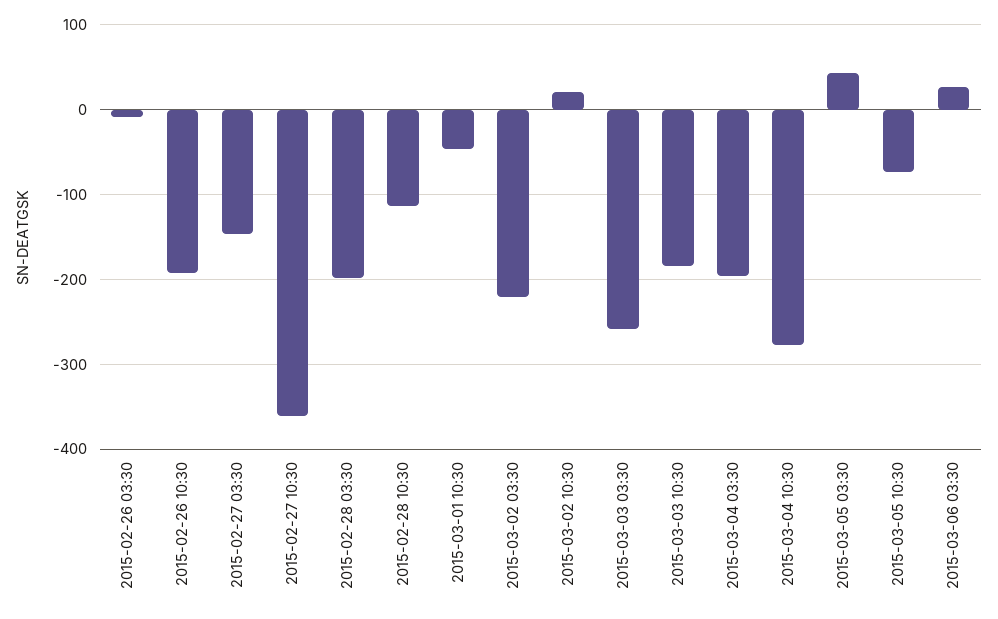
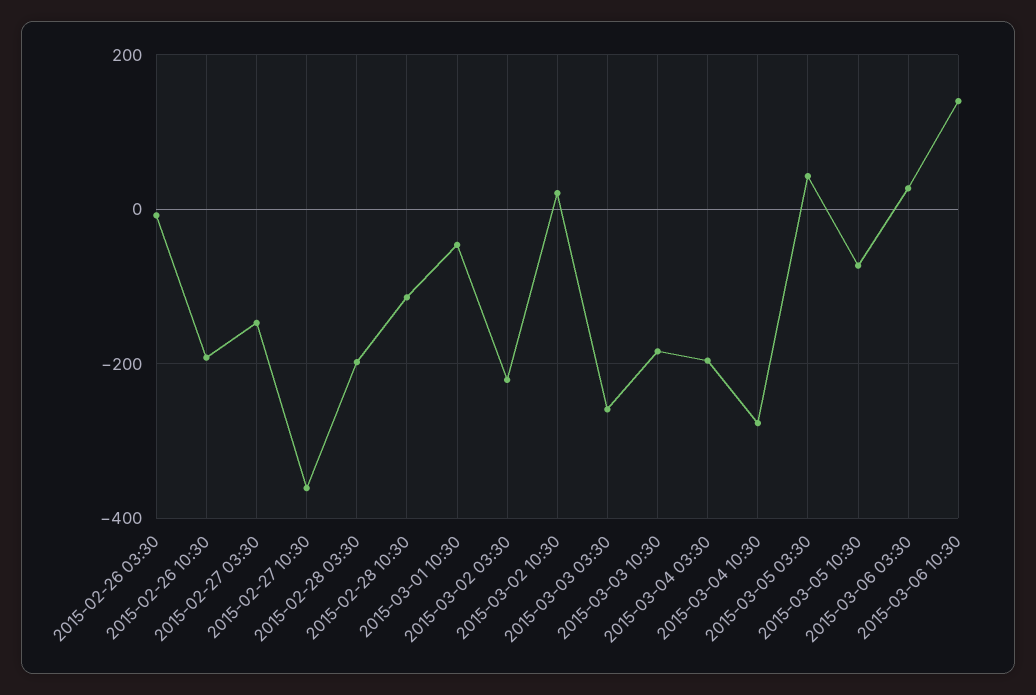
2015-03-06 10:30: none -> 140

